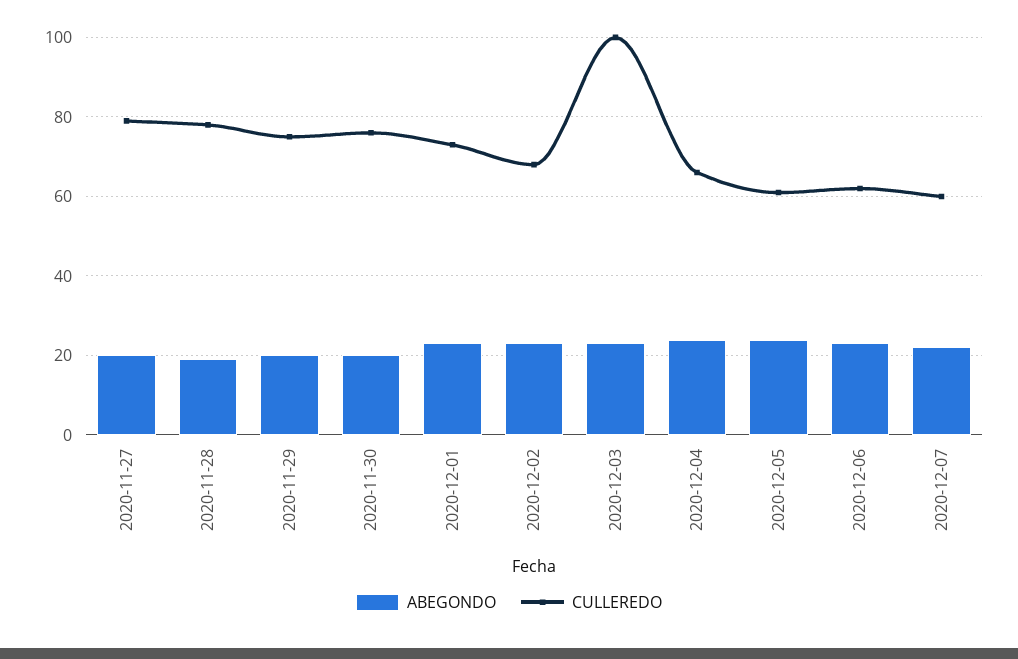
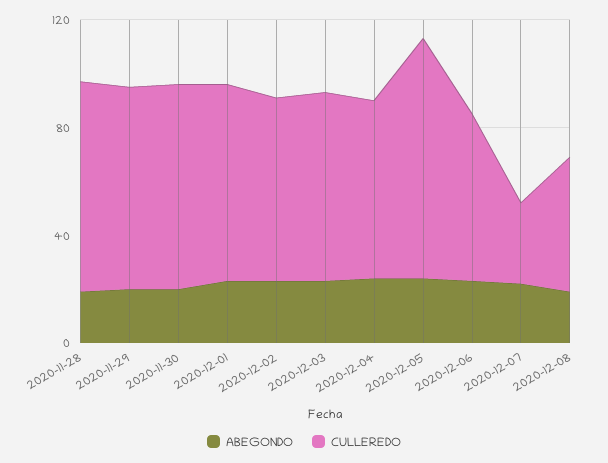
ABEGONDO, 2020-11-27: 20 -> none
CULLEREDO, 2020-11-27: 80 -> none
CULLEREDO, 2020-12-03: 100 -> 70
CULLEREDO, 2020-12-05: 60 -> 90
CULLEREDO, 2020-12-07: 60 -> 30
ABEGONDO, 2020-12-08: none -> 20
CULLEREDO, 2020-12-08: none -> 50

